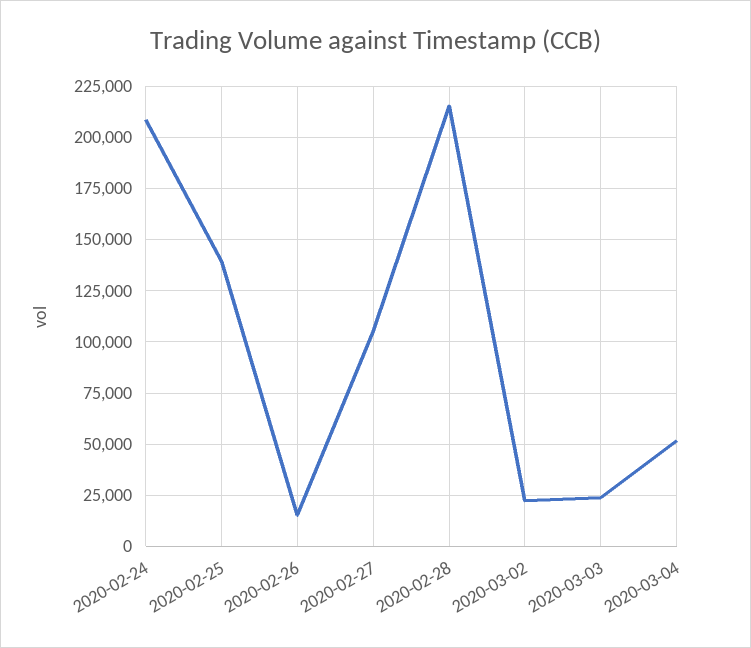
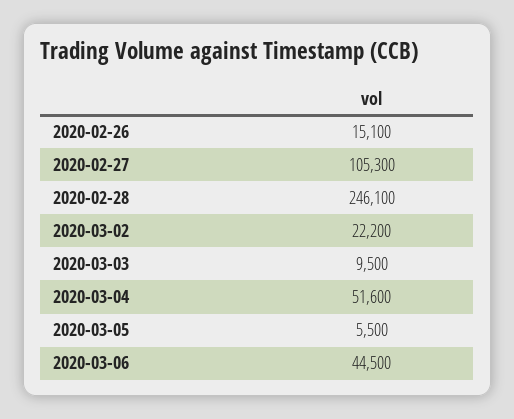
2020-02-24: 210000 -> none
2020-02-25: 140000 -> none
2020-02-28: 215000 -> 246100
2020-03-03: 25000 -> 9500
2020-03-05: none -> 5500
2020-03-06: none -> 44500

